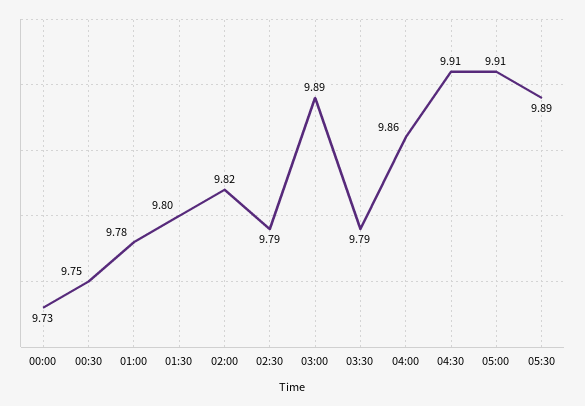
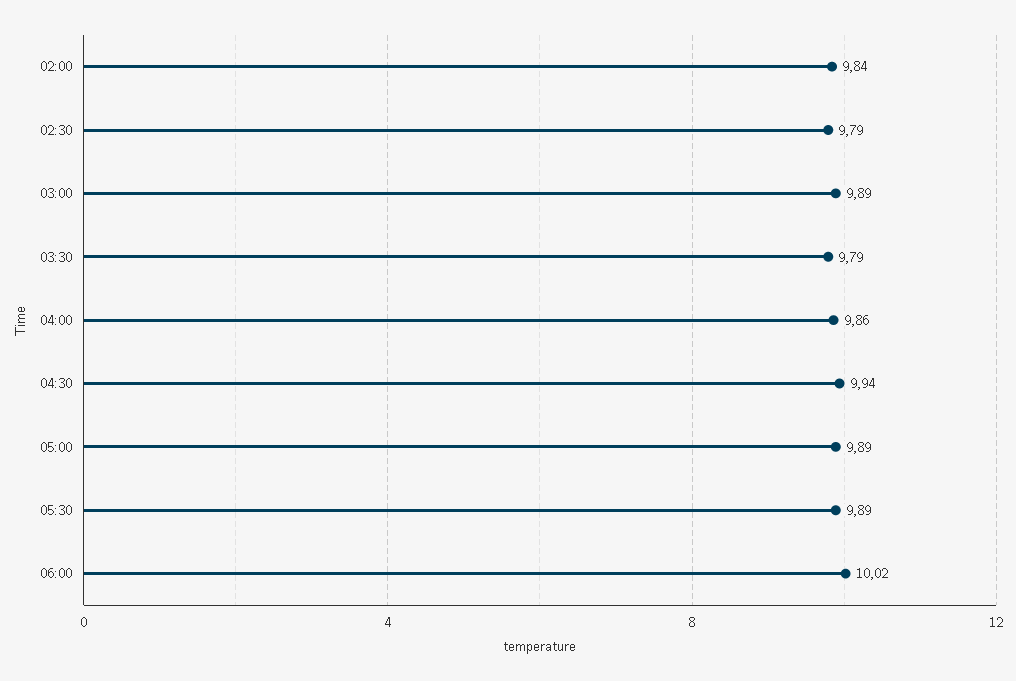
00:00: 9.73 -> none
00:30: 9.75 -> none
01:00: 9.78 -> none
01:30: 9.8 -> none
02:00: 9.82 -> 9.84
04:30: 9.91 -> 9.94
05:00: 9.91 -> 9.89
06:00: none -> 10.02

